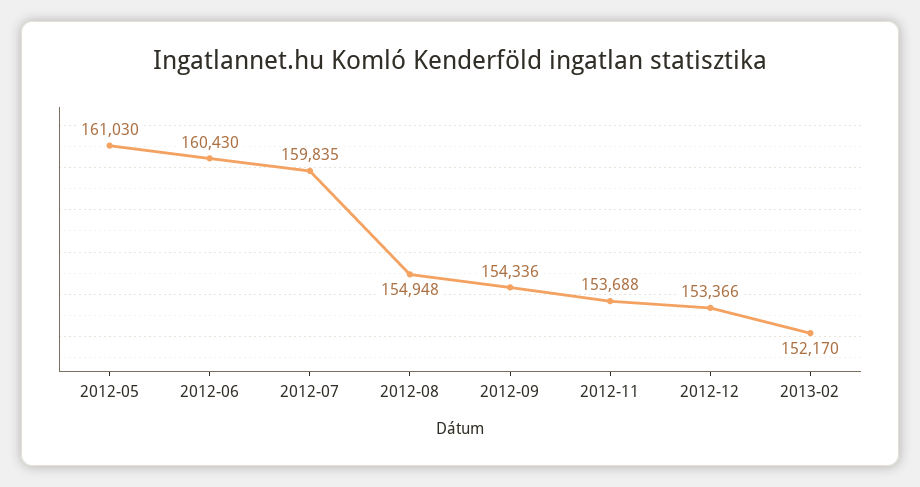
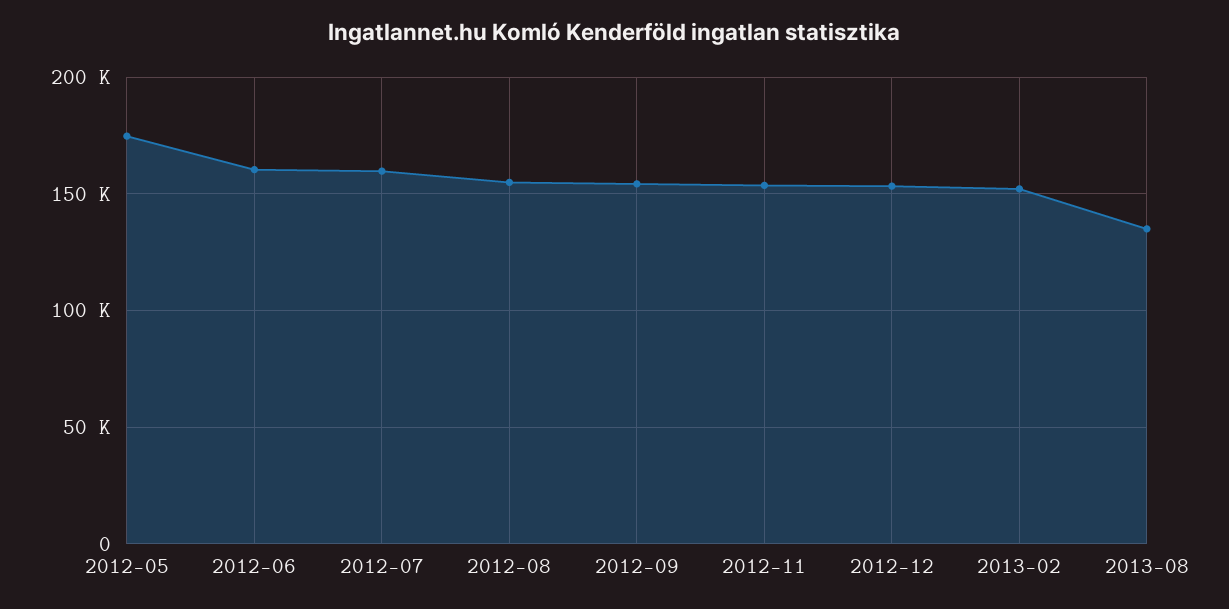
2012-05: 161030 -> 175000
2013-08: none -> 135000

